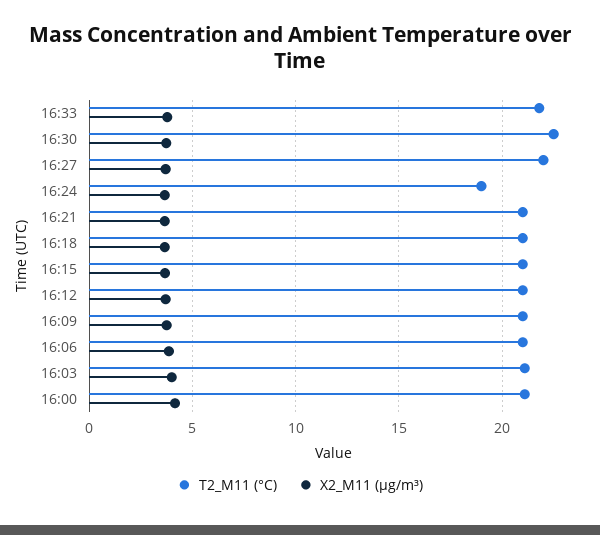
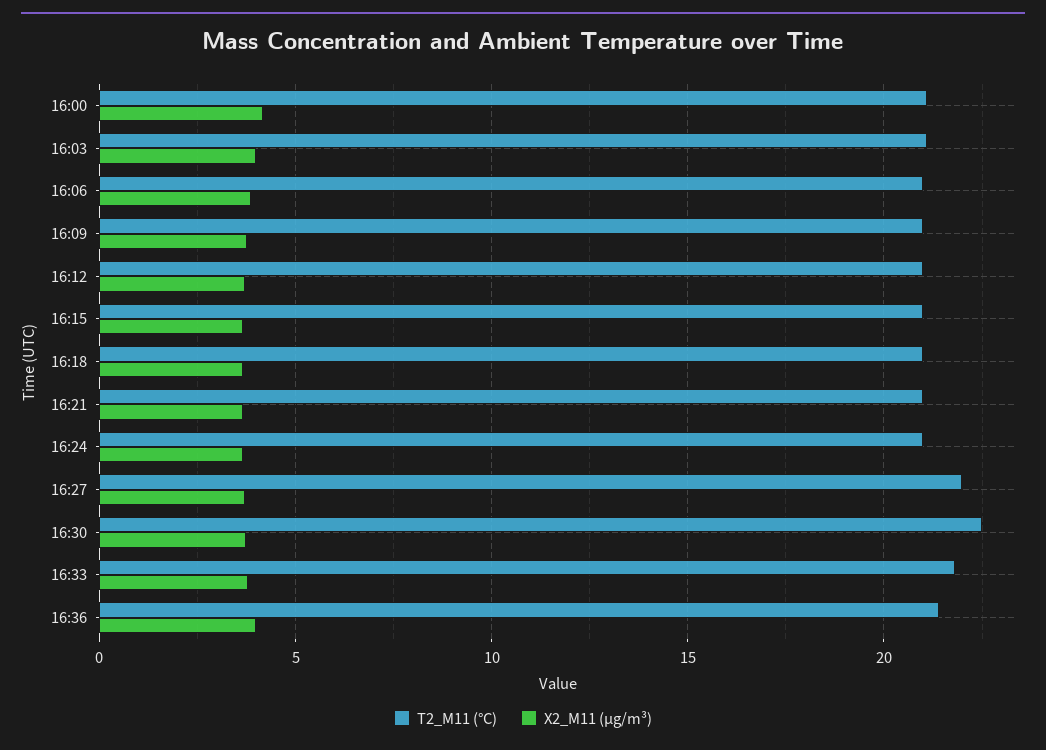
T2_M11 (°C), 16:24: 19 -> 21
T2_M11 (°C), 16:36: none -> 21.5
X2_M11 (μg/m³), 16:36: none -> 4

